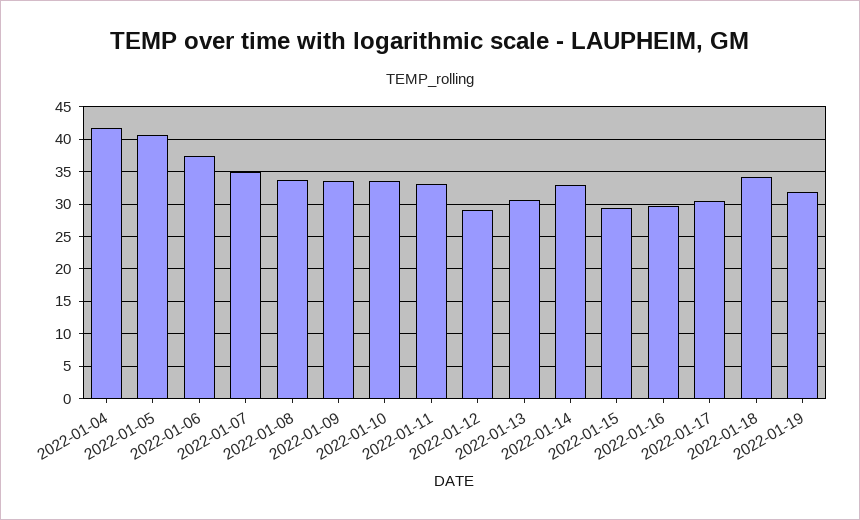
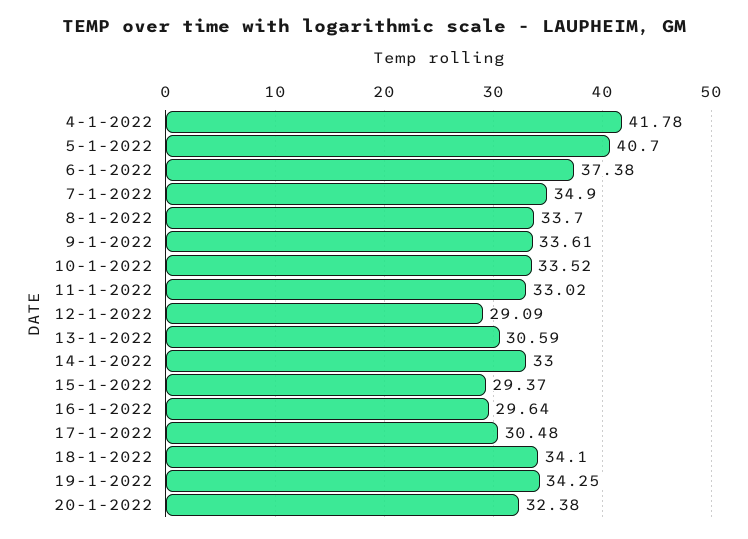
2022-01-19: 32 -> 34.25
20-1-2022: none -> 32.38

